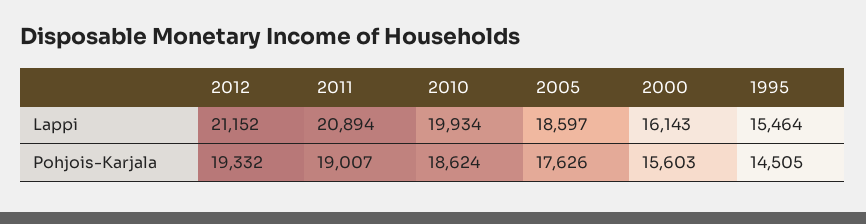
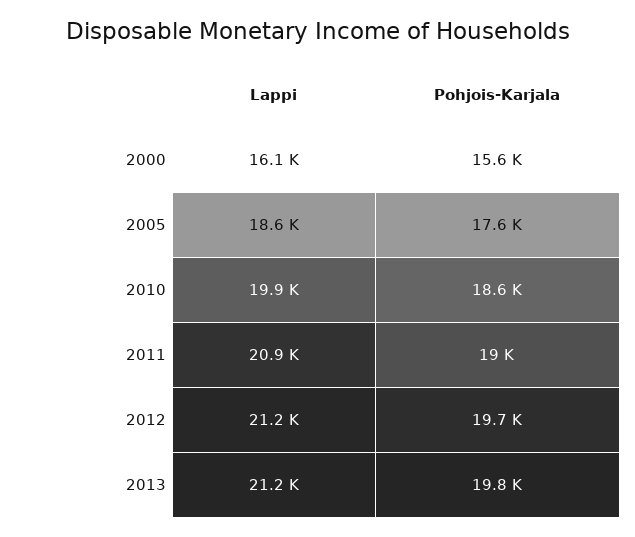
1995, Lappi: 15464 -> none
2012, Pohjois-Karjala: 19332 -> 19700
1995, Pohjois-Karjala: 14505 -> none
2013, Lappi: none -> 21200
2013, Pohjois-Karjala: none -> 19800

